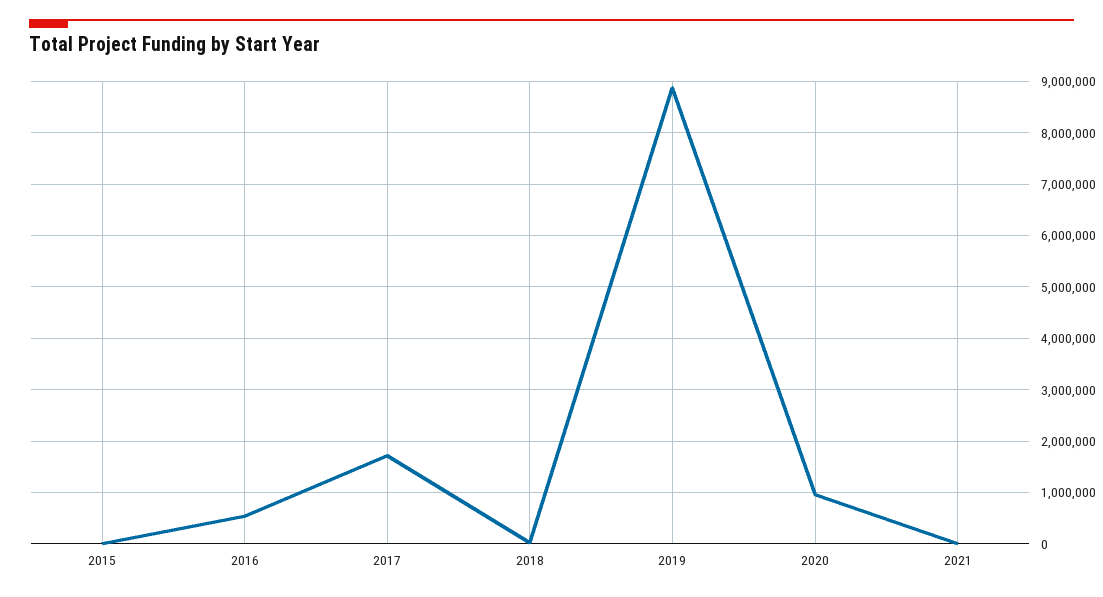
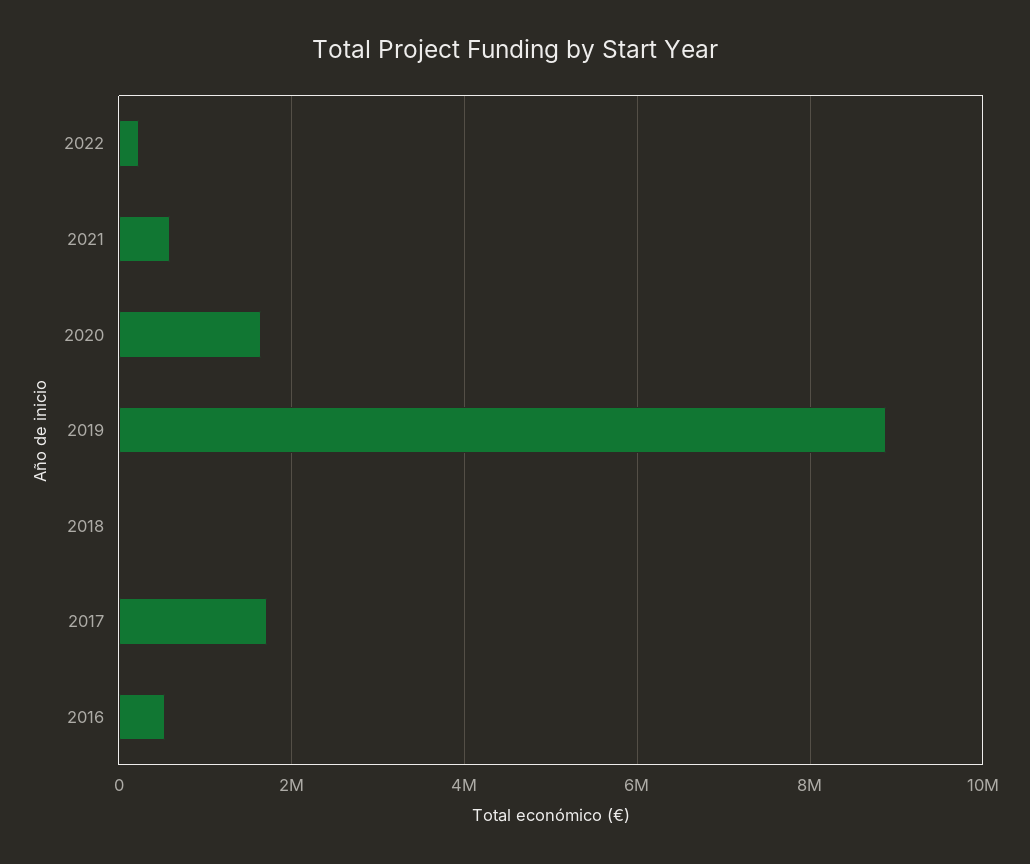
2015: 0 -> none
2020: 1000000 -> 1600000
2021: 0 -> 600000
2022: none -> 200000

